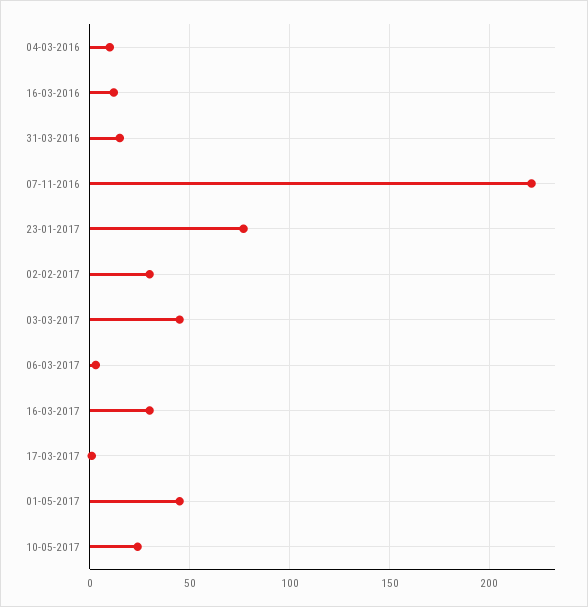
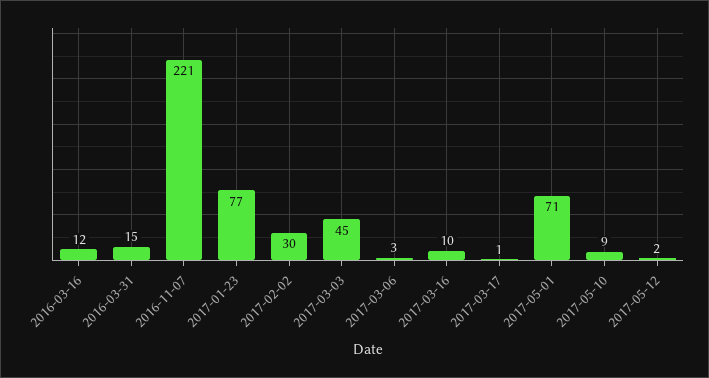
04-03-2016: 10 -> none
16-03-2017: 30 -> 10
01-05-2017: 45 -> 71
10-05-2017: 25 -> 9
2017-05-12: none -> 2

